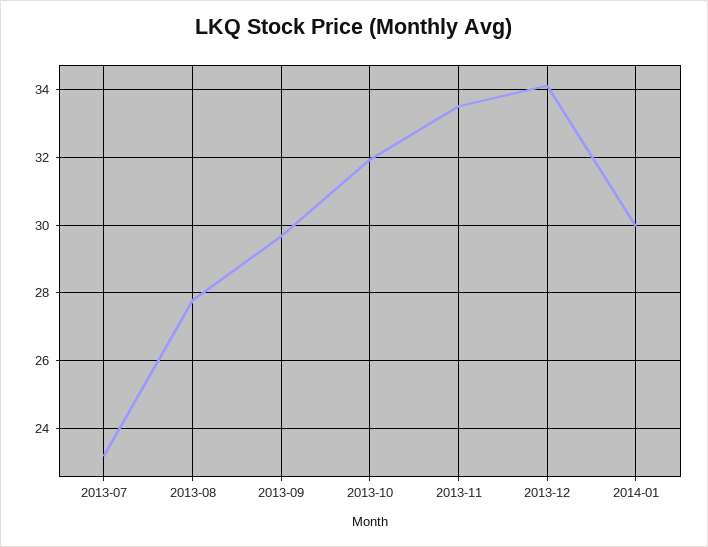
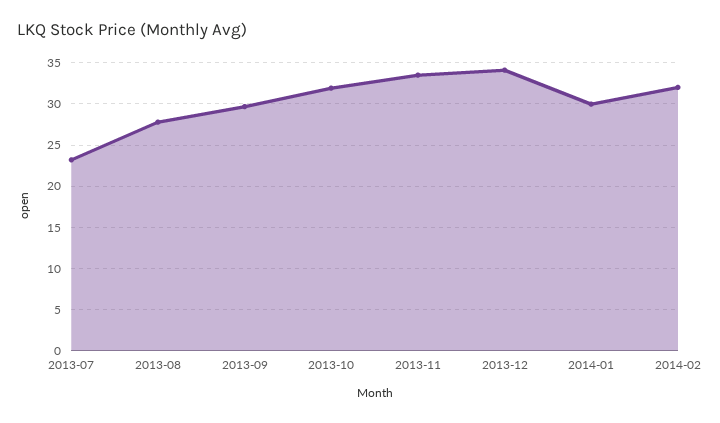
2014-02: none -> 32

